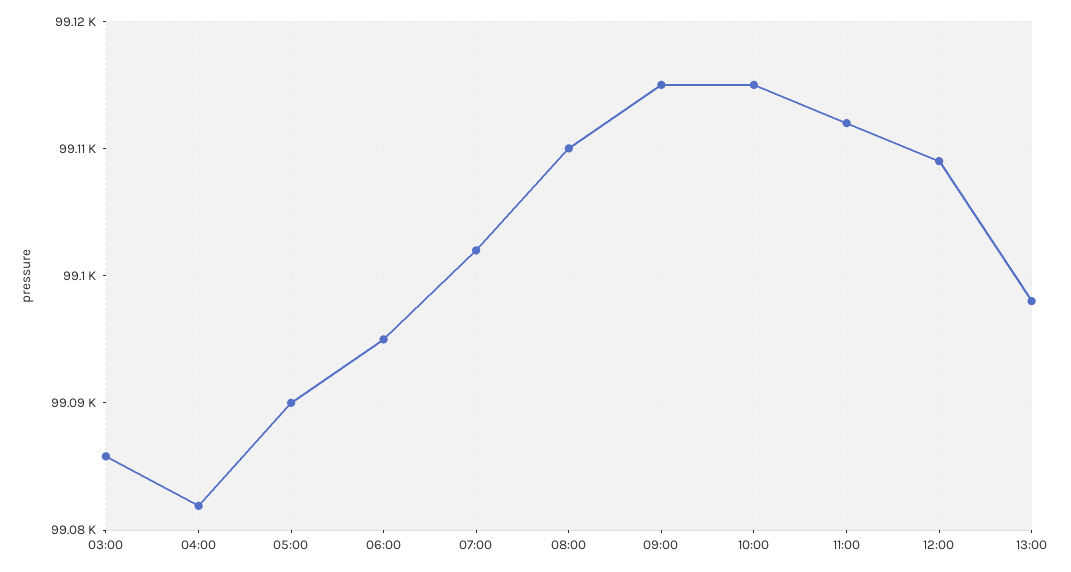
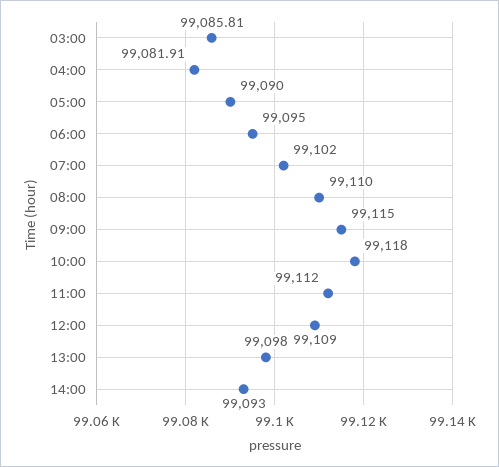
10:00: 99115 -> 99118
14:00: none -> 99093

